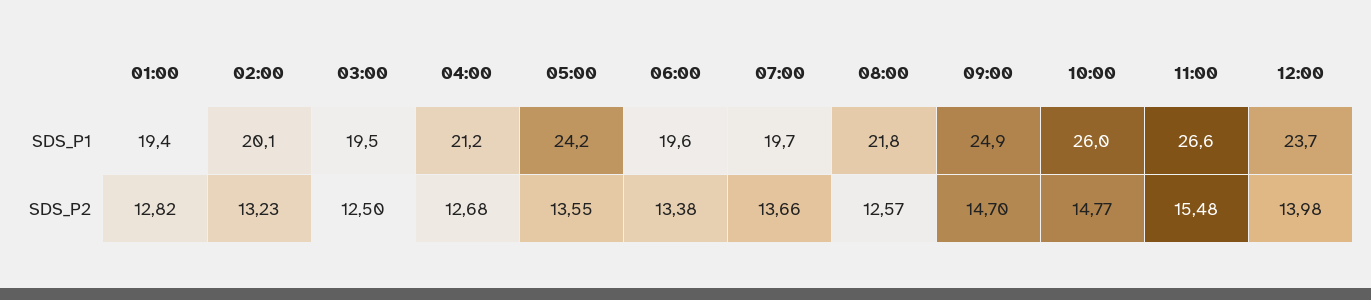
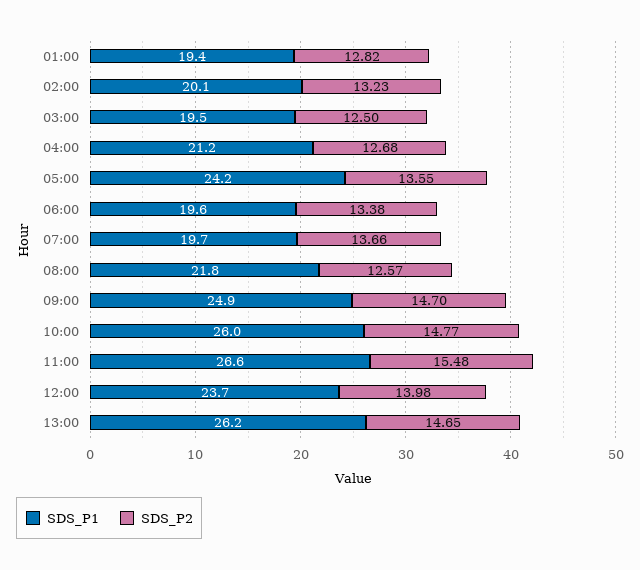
SDS_P1, 13:00: none -> 26.2
SDS_P2, 13:00: none -> 14.65

